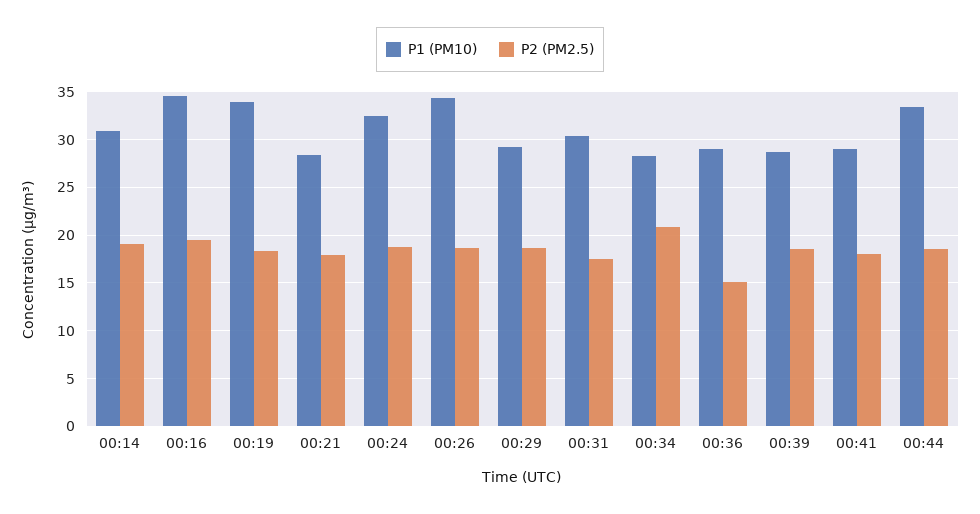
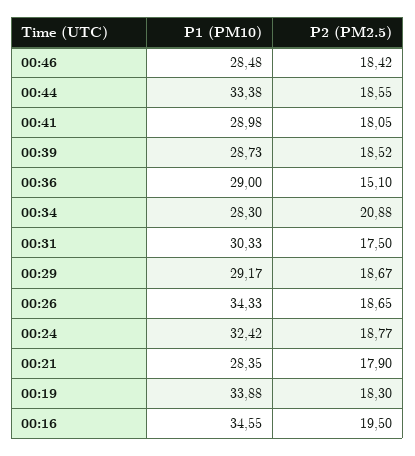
P1 (PM10), 00:14: 31 -> none
P2 (PM2.5), 00:14: 19 -> none
P1 (PM10), 00:46: none -> 28.48
P2 (PM2.5), 00:46: none -> 18.42

